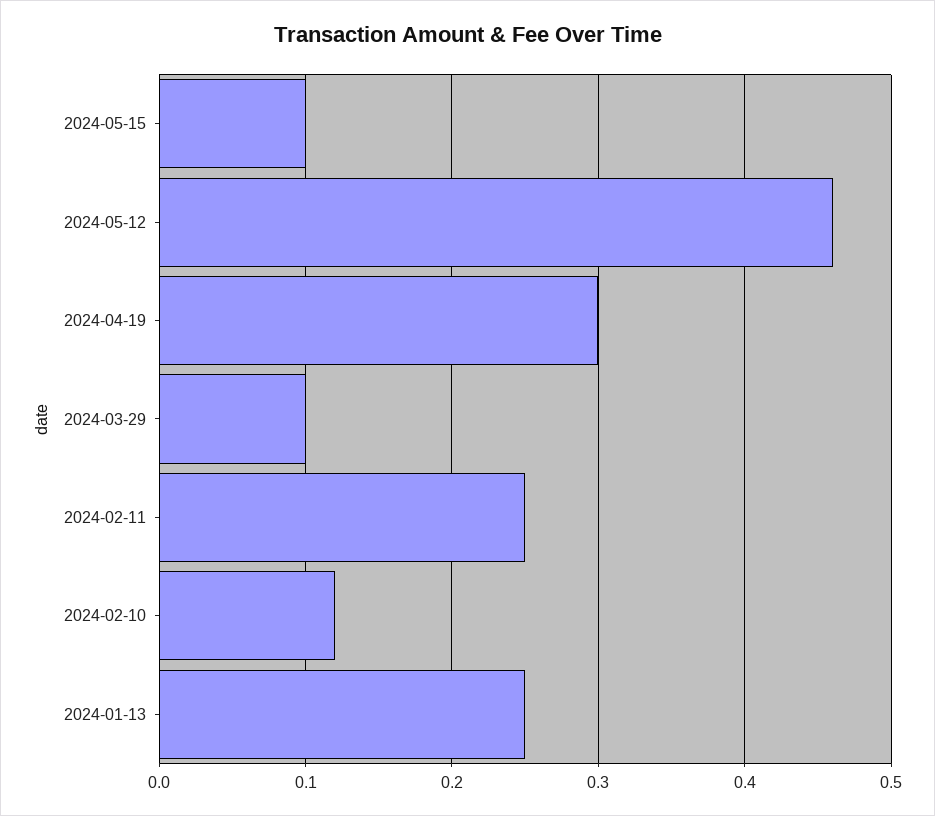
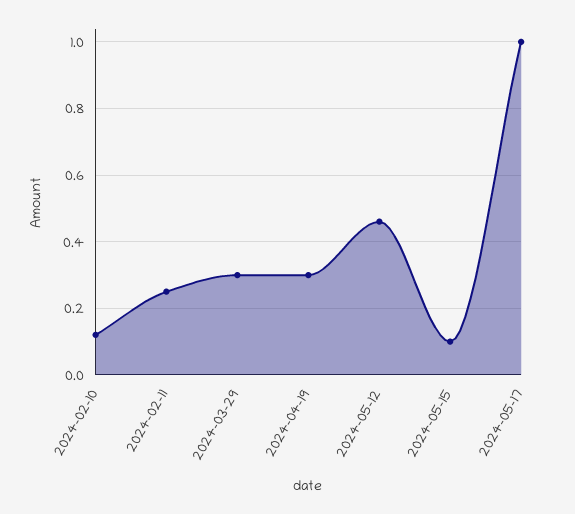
2024-03-29: 0.1 -> 0.3
2024-01-13: 0.25 -> none
2024-05-17: none -> 1

